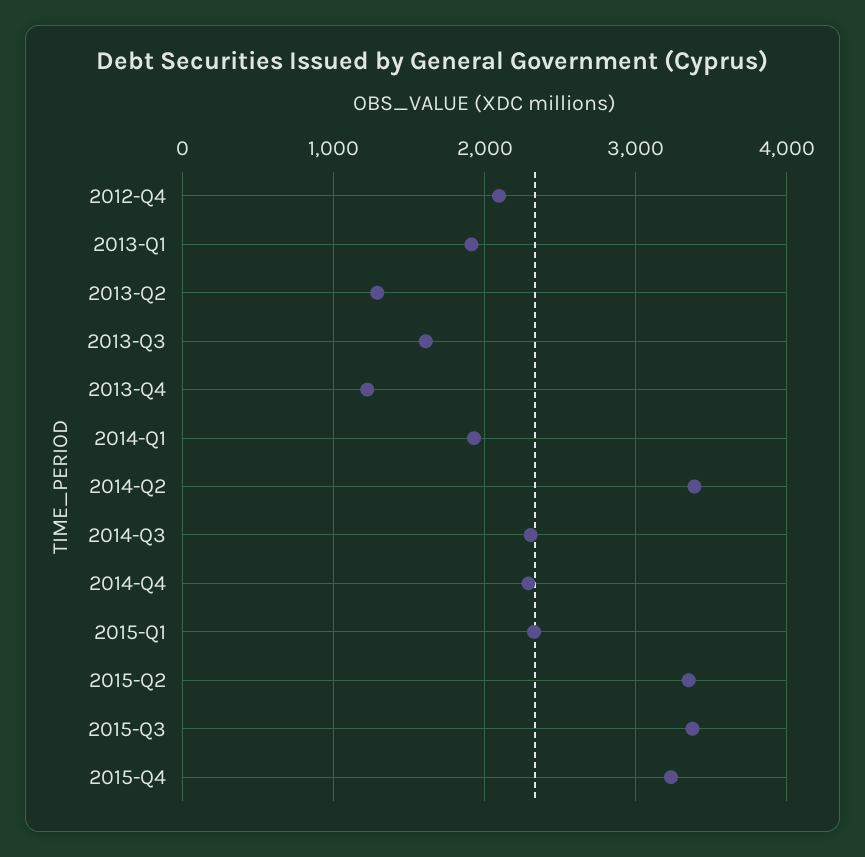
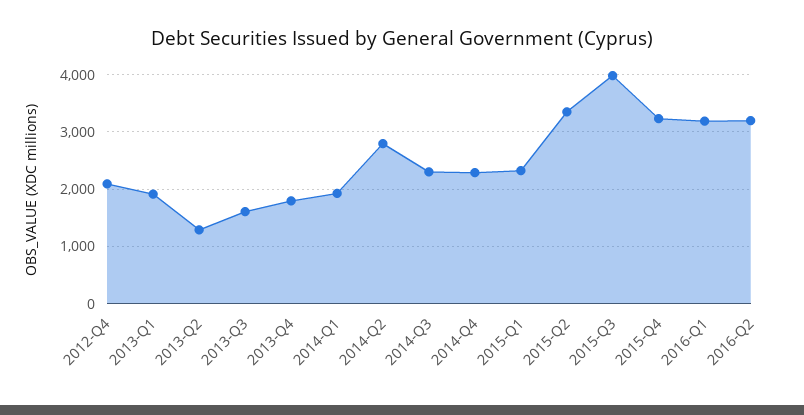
2013-Q4: 1200 -> 1800
2014-Q2: 3400 -> 2800
2015-Q3: 3400 -> 4000
2016-Q1: none -> 3200
2016-Q2: none -> 3200

